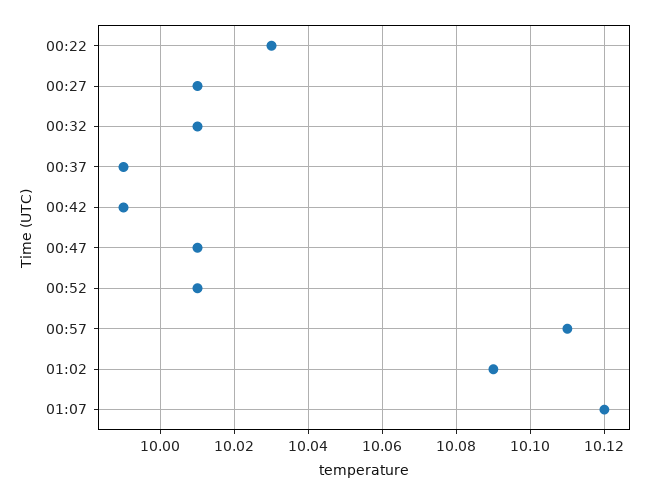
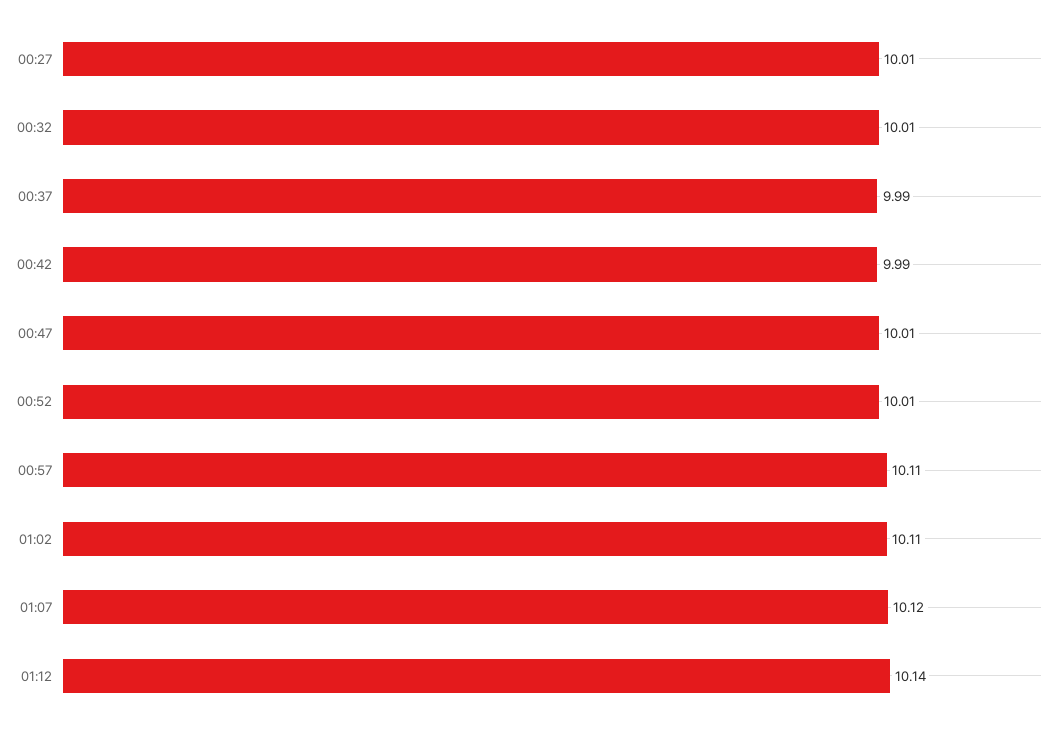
00:22: 10.03 -> none
01:02: 10.09 -> 10.11
01:12: none -> 10.14

